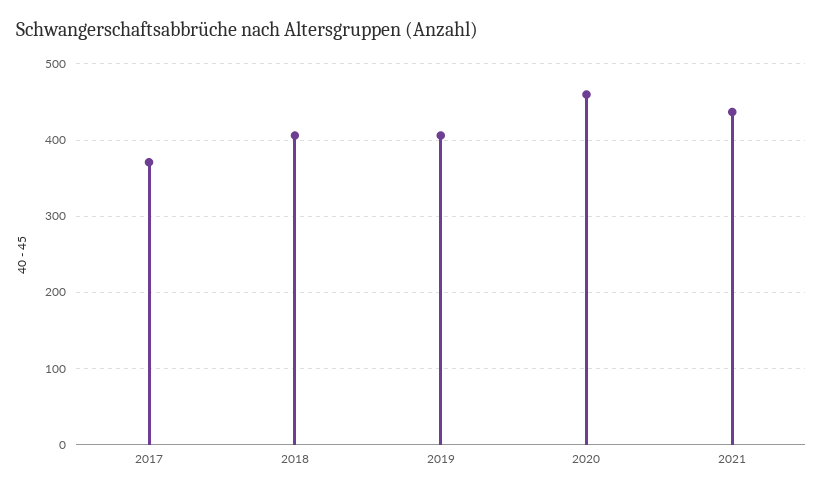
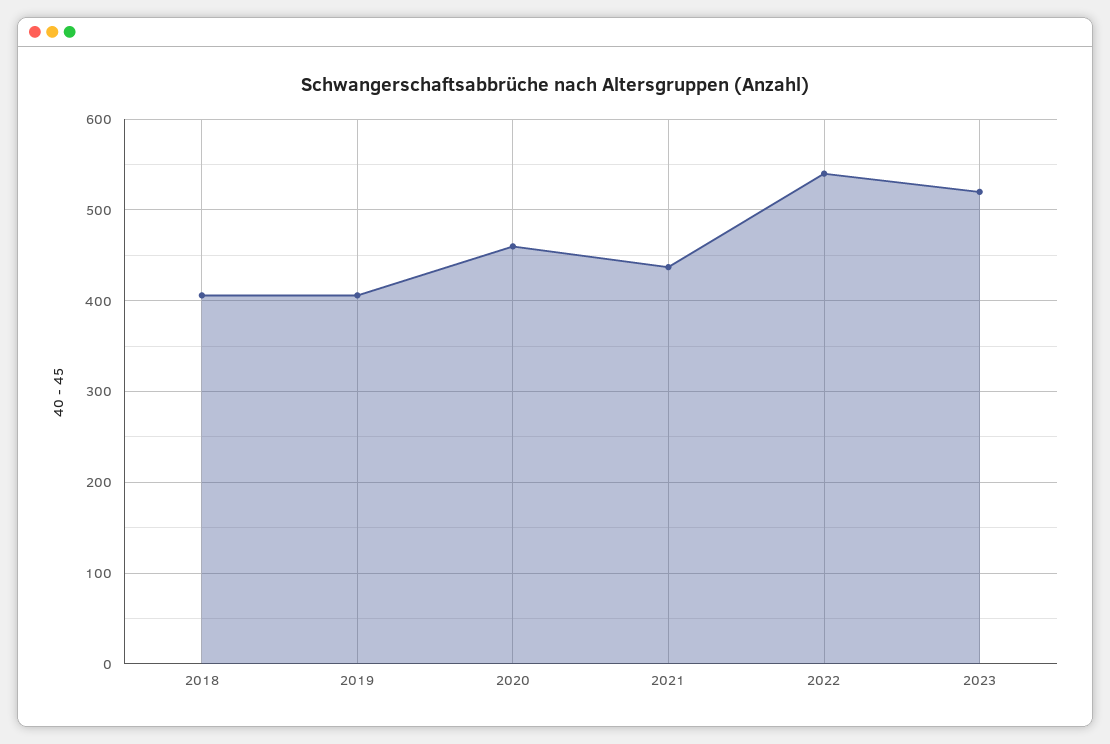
2017: 370 -> none
2022: none -> 540
2023: none -> 520

